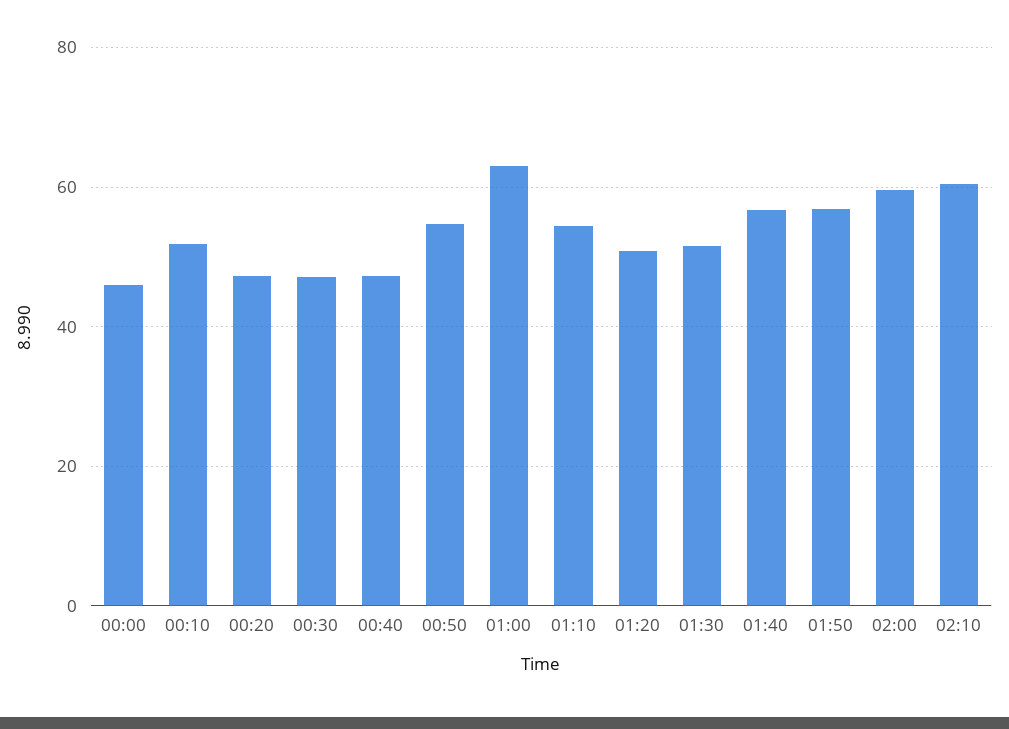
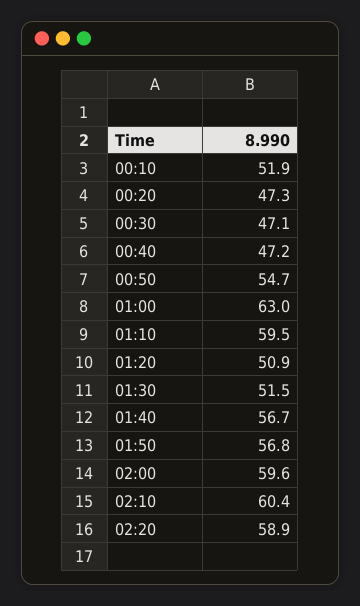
00:00: 46 -> none
01:10: 54 -> 59.5
02:20: none -> 58.9

